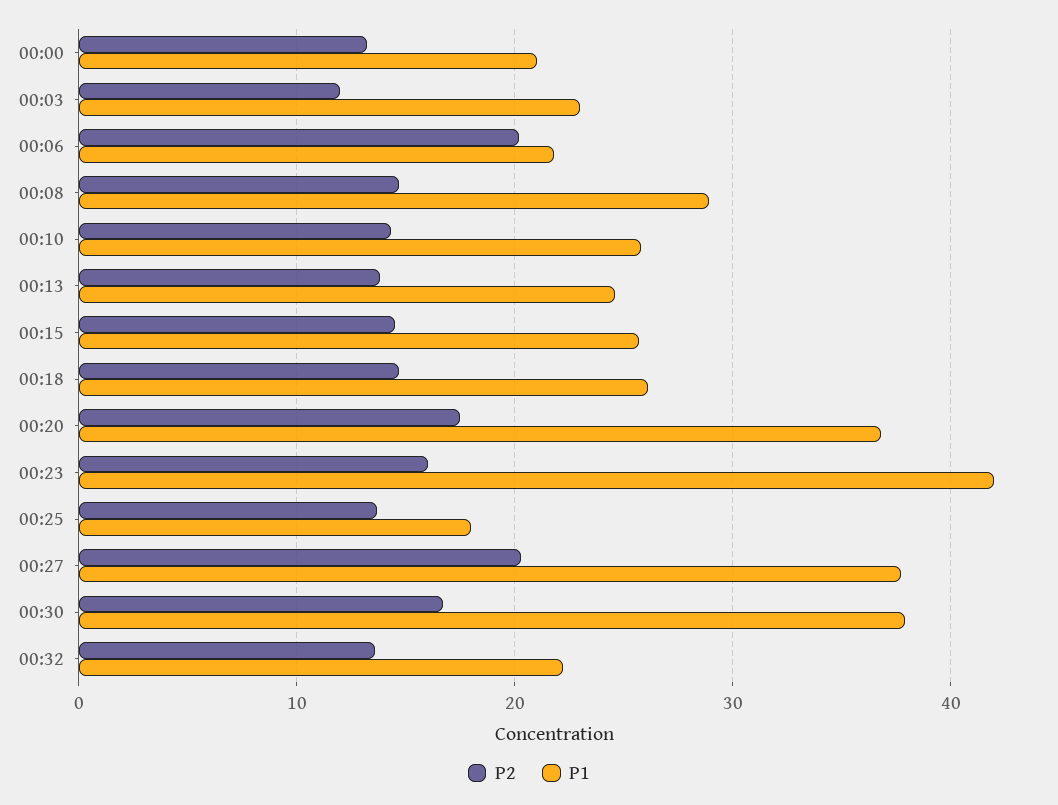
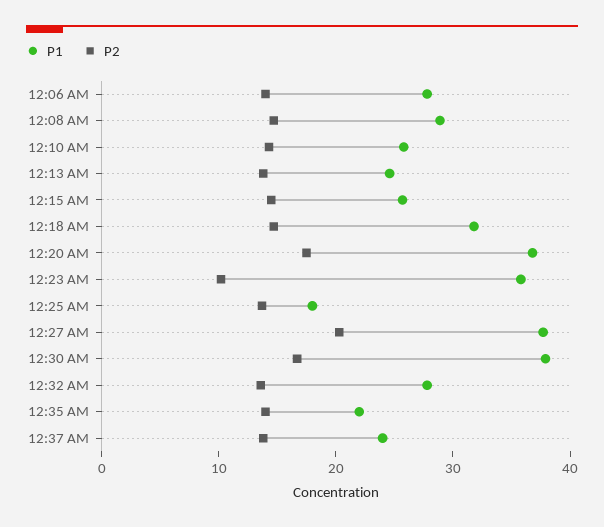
P2, 00:00: 13 -> none
P1, 00:00: 21 -> none
P2, 00:03: 12 -> none
P1, 00:03: 23 -> none
P2, 00:06: 20 -> 14
P1, 00:06: 22 -> 28
P1, 00:18: 26 -> 32
P2, 00:23: 16 -> 10
P1, 00:23: 42 -> 36
P1, 00:32: 22 -> 28
P1, 12:35 AM: none -> 22
P2, 12:35 AM: none -> 14
P1, 12:37 AM: none -> 24
P2, 12:37 AM: none -> 14

